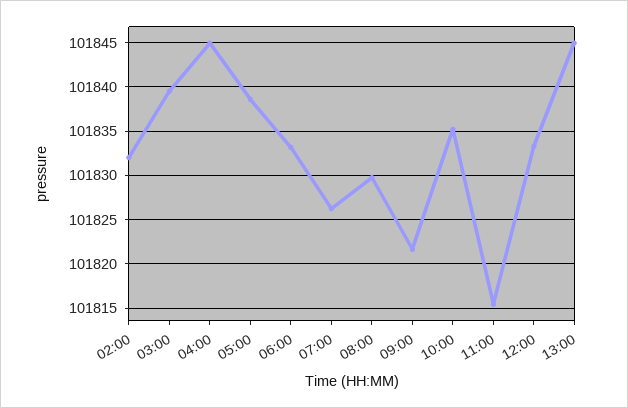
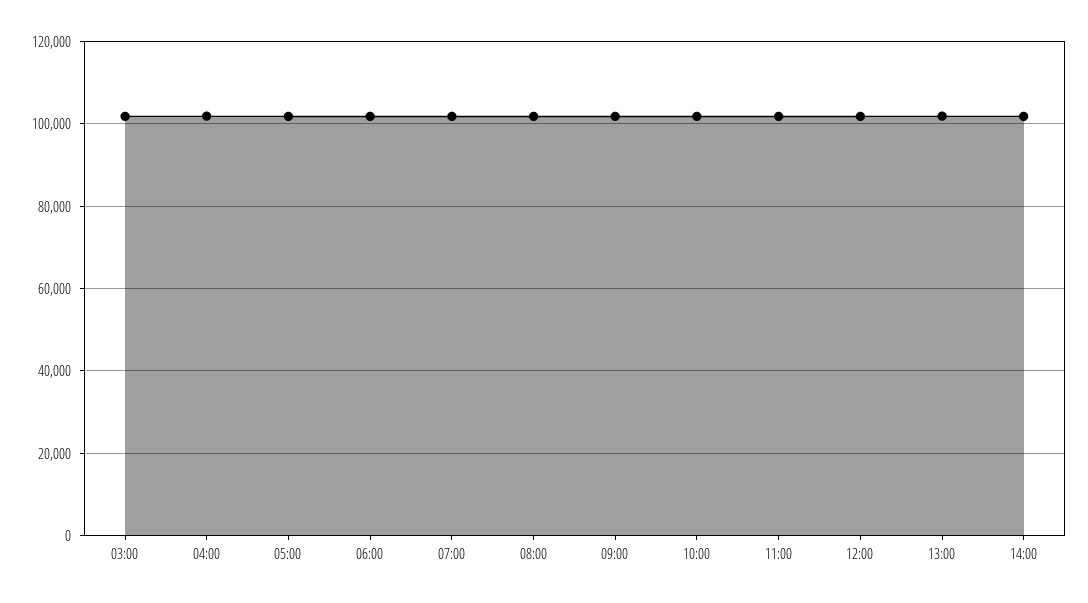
02:00: 101832 -> none
14:00: none -> 102000

